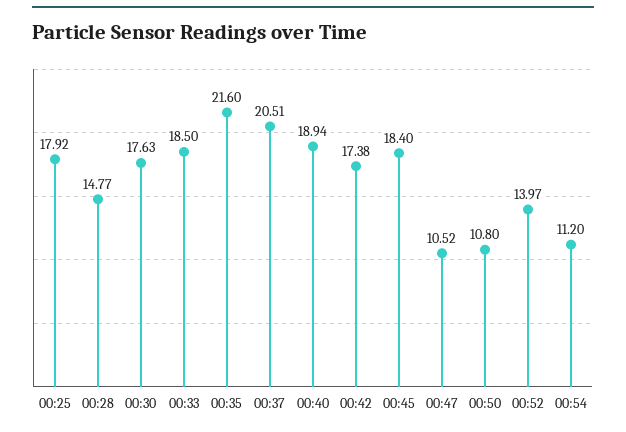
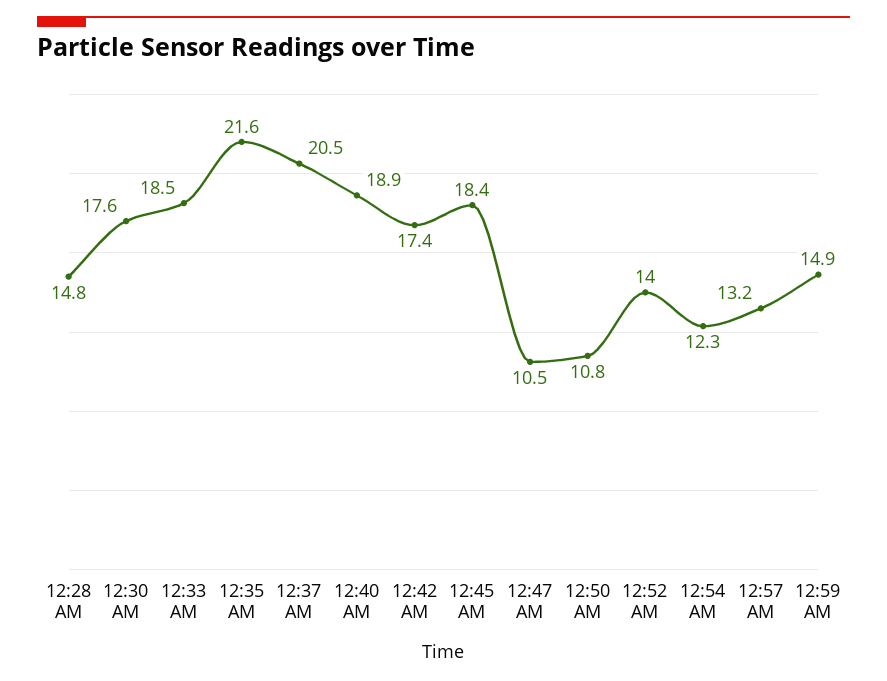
00:25: 17.92 -> none
00:54: 11.2 -> 12.3
12:57 AM: none -> 13.2
12:59 AM: none -> 14.9

